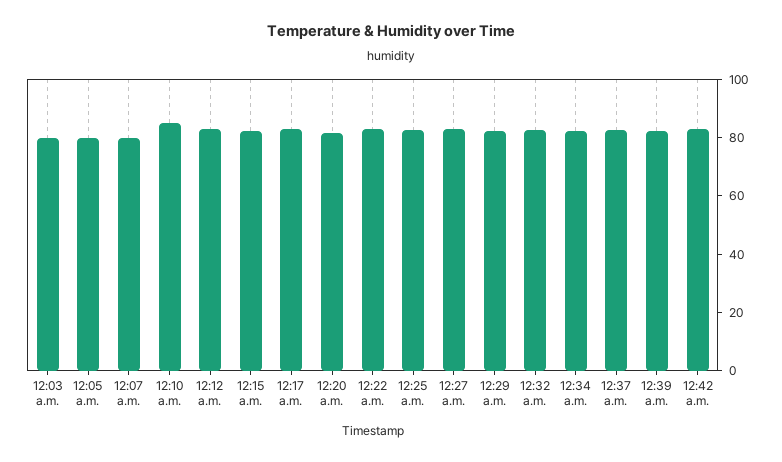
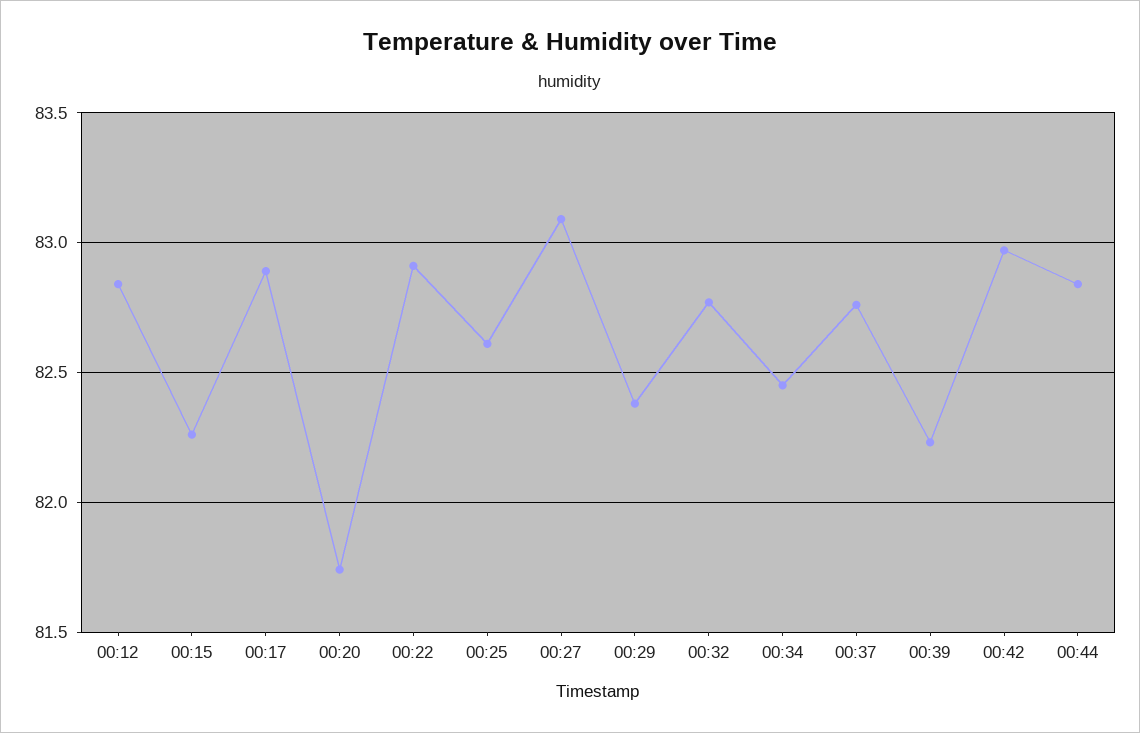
12:03 a.m.: 80 -> none
12:05 a.m.: 80 -> none
12:07 a.m.: 80 -> none
12:10 a.m.: 85 -> none
00:44: none -> 82.85

